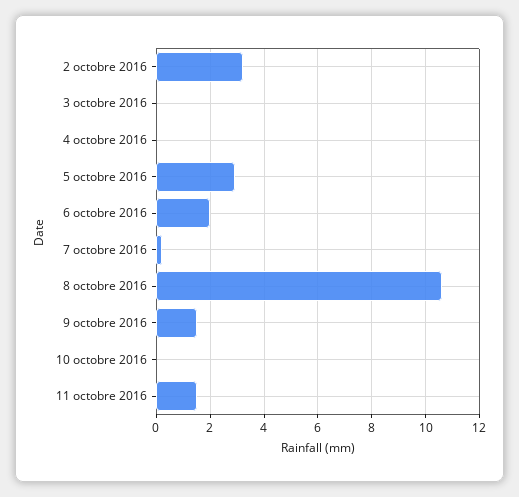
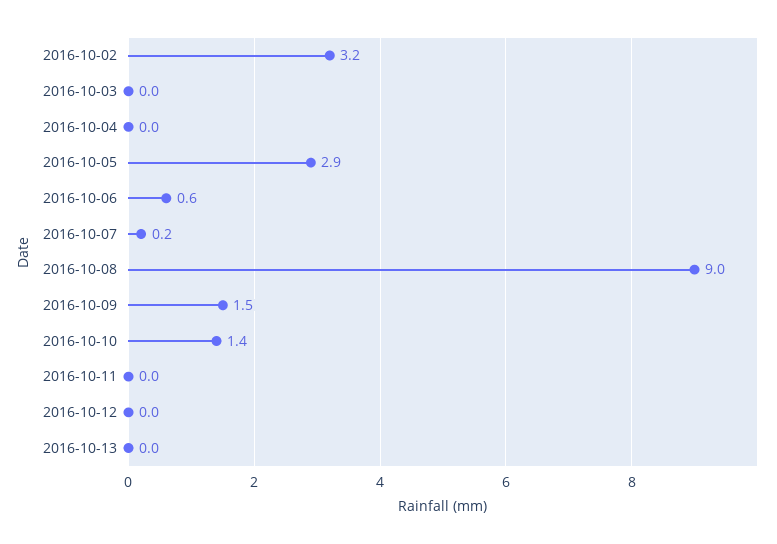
6 octobre 2016: 2 -> 0.6
8 octobre 2016: 10.5 -> 9
10 octobre 2016: 0 -> 1.4
11 octobre 2016: 1.5 -> 0
2016-10-12: none -> 0
2016-10-13: none -> 0

